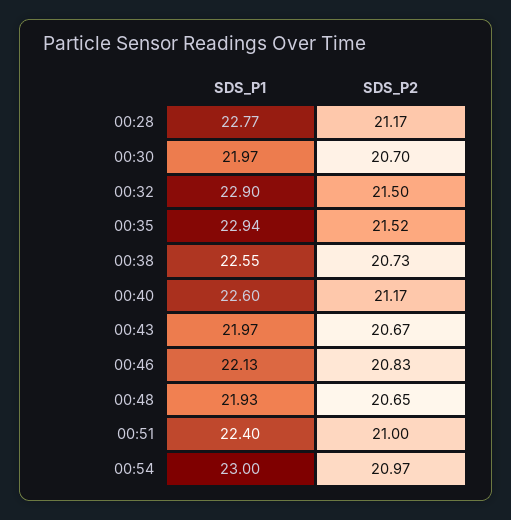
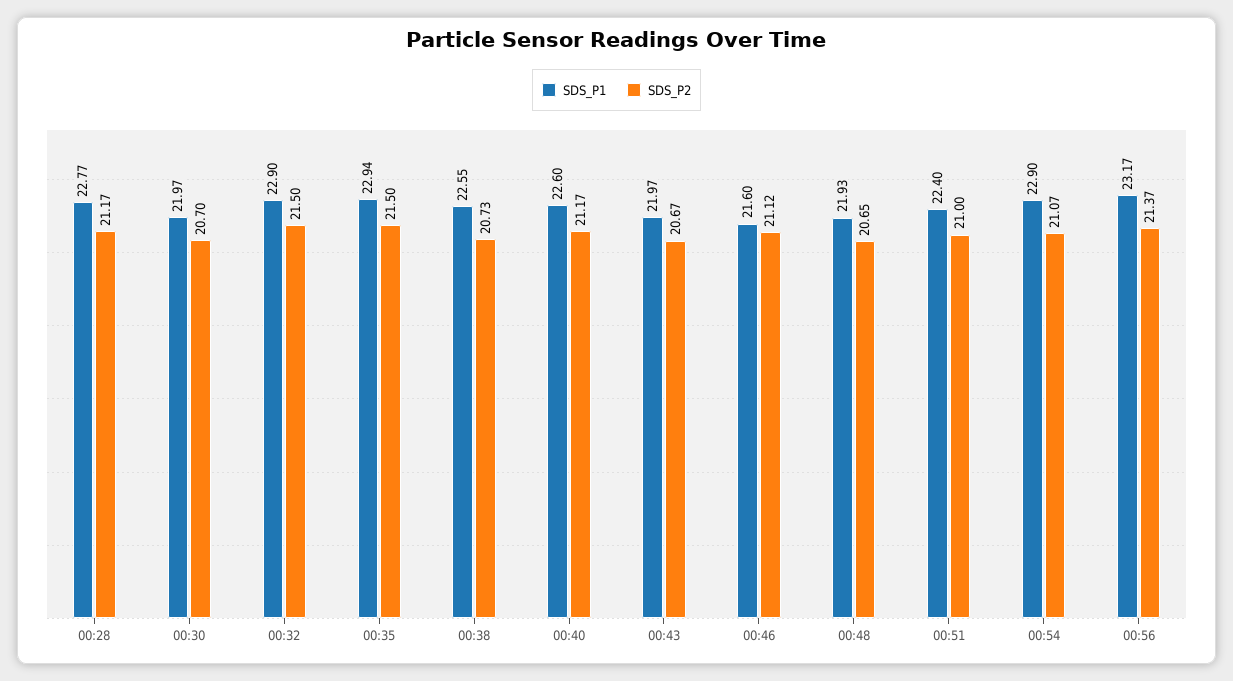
SDS_P2, 00:35: 21.52 -> 21.5
SDS_P1, 00:46: 22.13 -> 21.6
SDS_P2, 00:46: 20.83 -> 21.12
SDS_P1, 00:54: 23 -> 22.9
SDS_P2, 00:54: 20.97 -> 21.07
SDS_P1, 00:56: none -> 23.17
SDS_P2, 00:56: none -> 21.37

